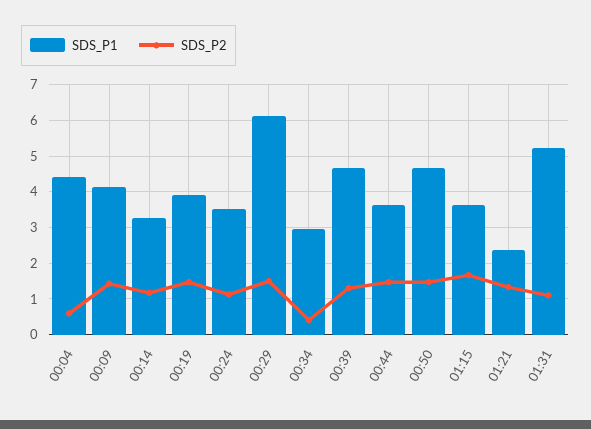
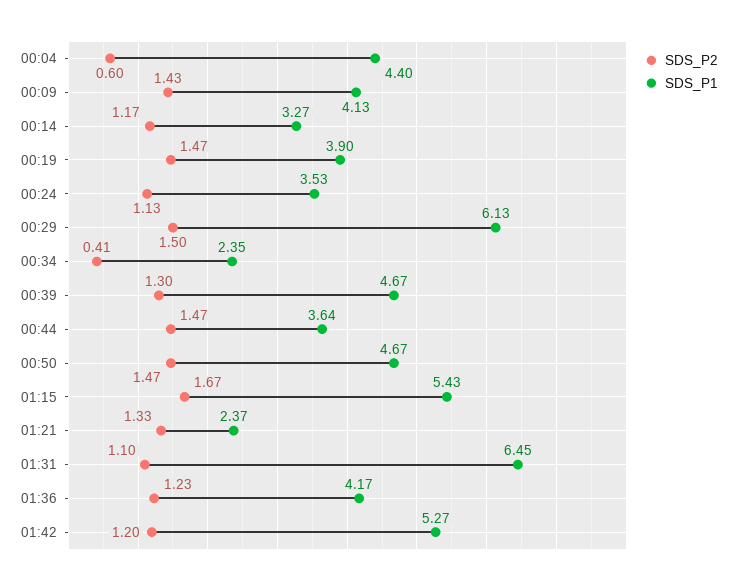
SDS_P1, 00:34: 3 -> 2.35
SDS_P1, 01:15: 3.6 -> 5.43
SDS_P1, 01:31: 5.2 -> 6.45
SDS_P2, 01:36: none -> 1.23
SDS_P1, 01:36: none -> 4.17
SDS_P2, 01:42: none -> 1.2
SDS_P1, 01:42: none -> 5.27

